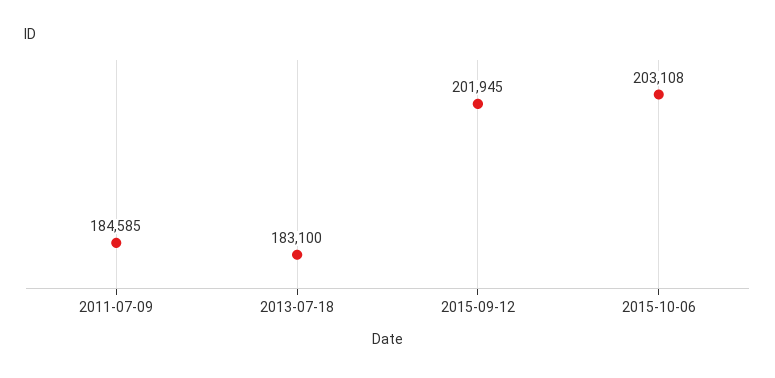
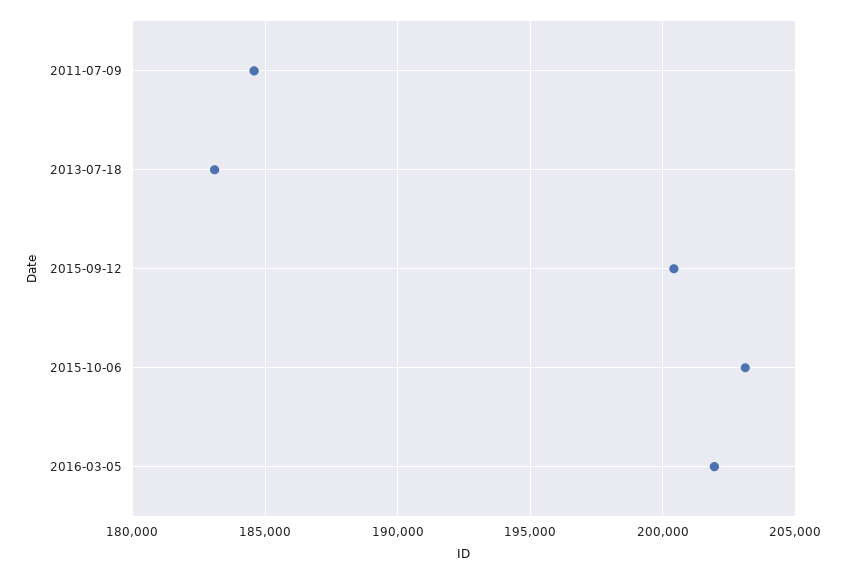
2015-09-12: 201945 -> 200500
2016-03-05: none -> 202000

